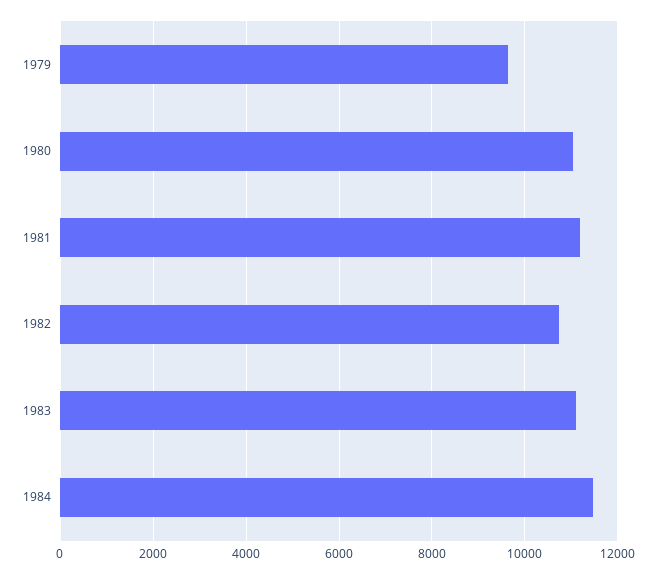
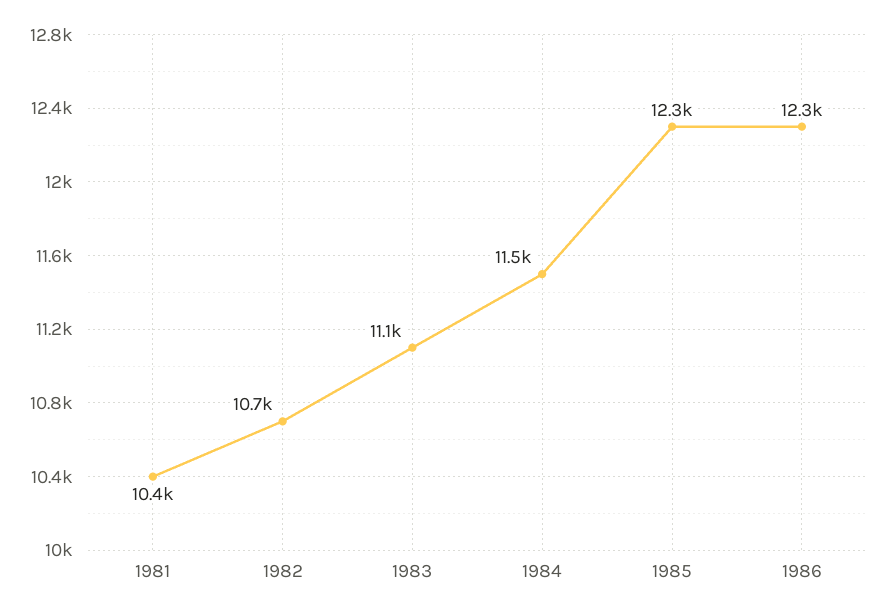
1979: 9600 -> none
1980: 11000 -> none
1981: 11200 -> 10400
1985: none -> 12300
1986: none -> 12300

